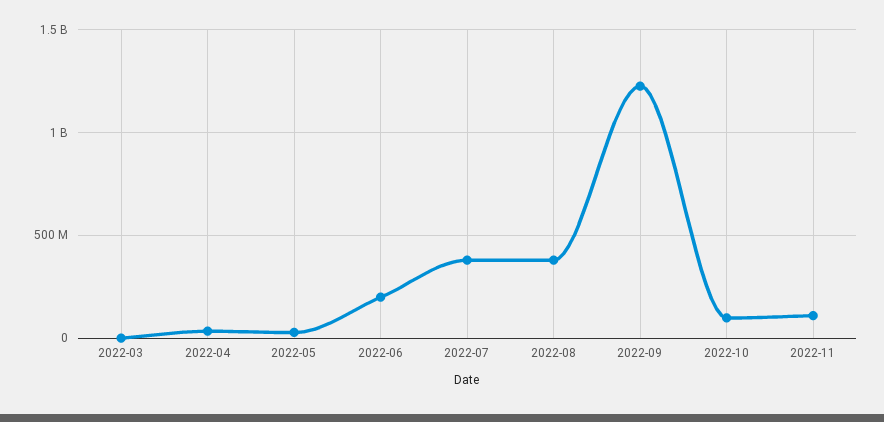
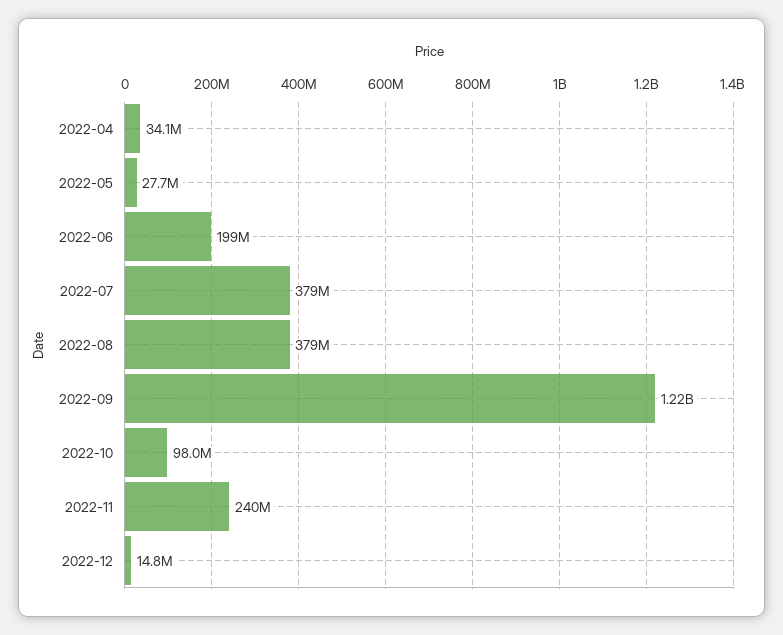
2022-03: 0 -> none
2022-11: 100000000 -> 240000000
2022-12: none -> 14800000

